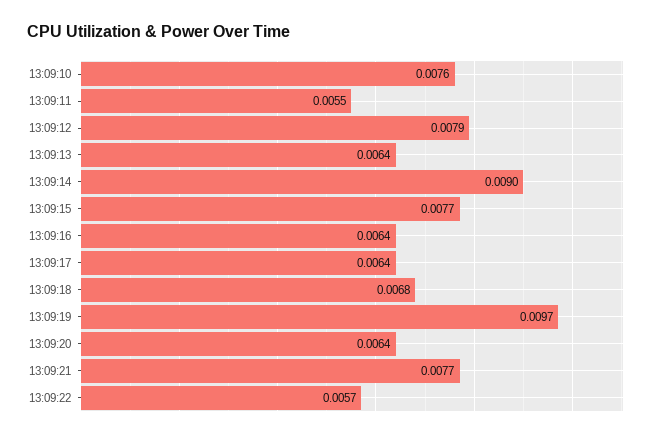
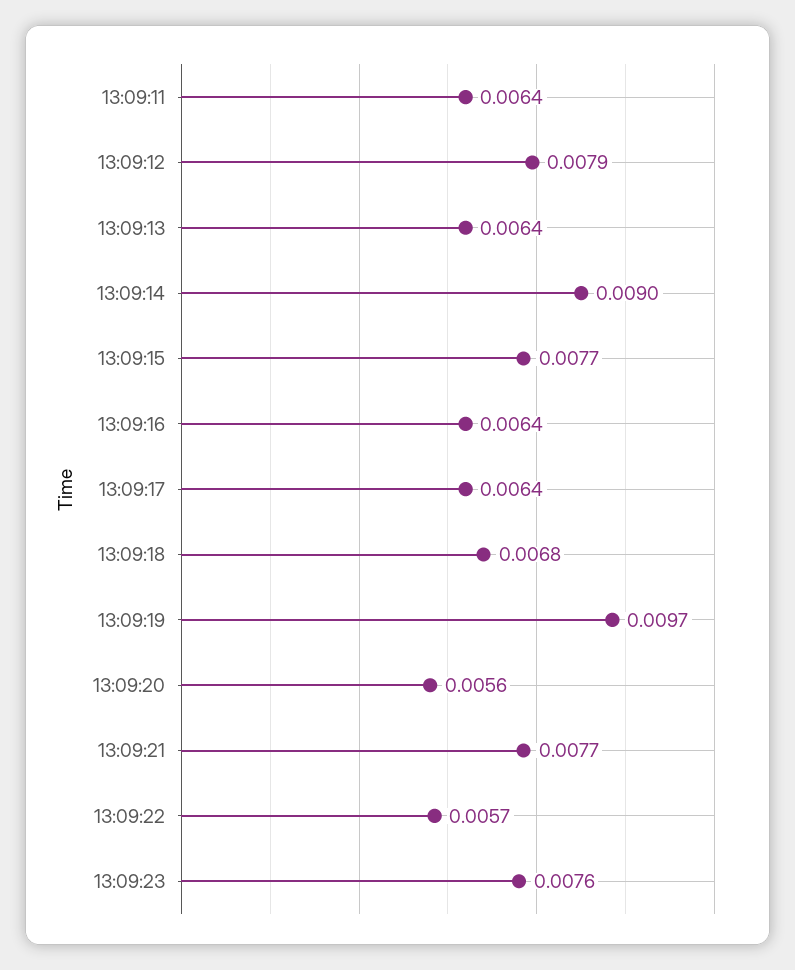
13:09:10: 0.0076 -> none
13:09:11: 0.0055 -> 0.0064
13:09:20: 0.0064 -> 0.0056
13:09:23: none -> 0.0076

